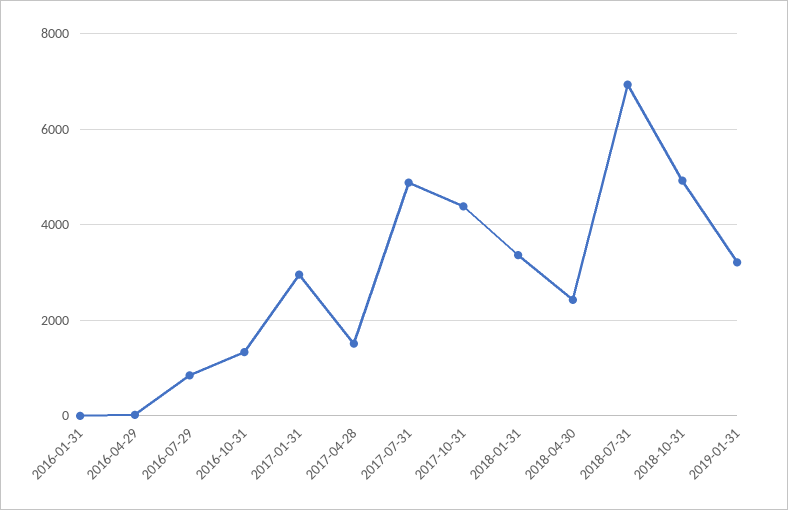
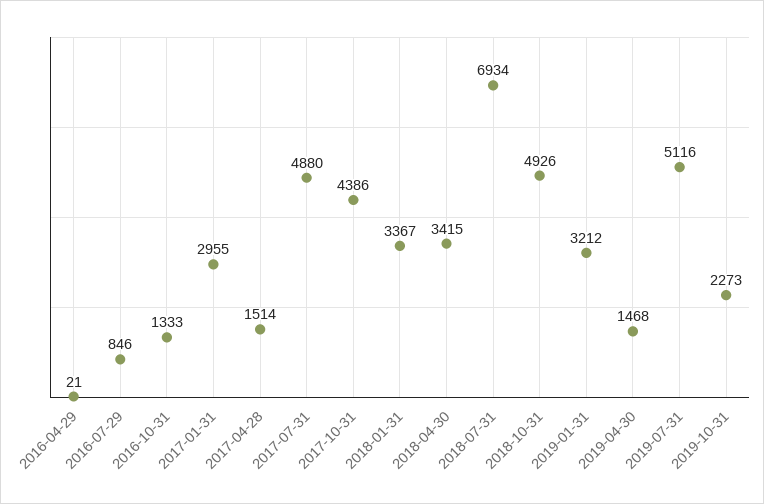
2016-01-31: 0 -> none
2018-04-30: 2400 -> 3415
2019-04-30: none -> 1468
2019-07-31: none -> 5116
2019-10-31: none -> 2273

